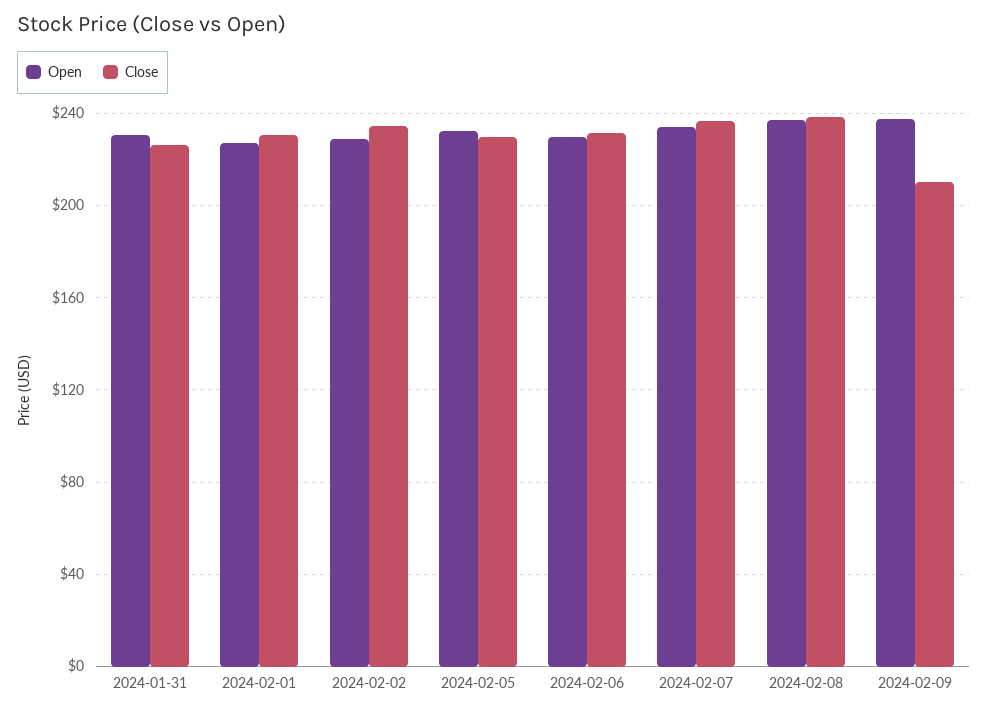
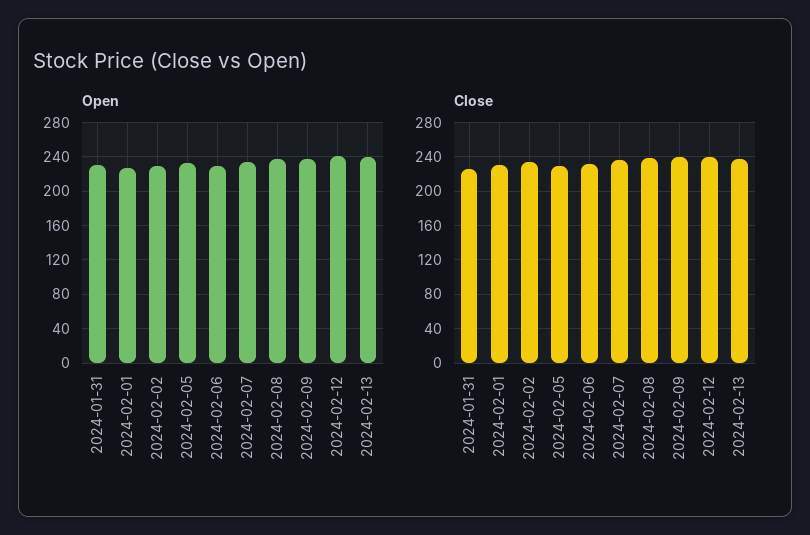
Close, 2024-02-09: 210 -> 240
Open, 2024-02-12: none -> 240
Open, 2024-02-13: none -> 240
Close, 2024-02-12: none -> 240
Close, 2024-02-13: none -> 240

